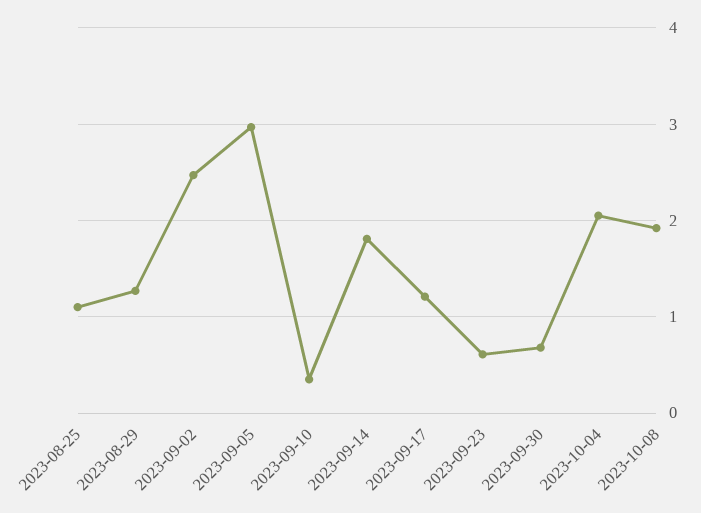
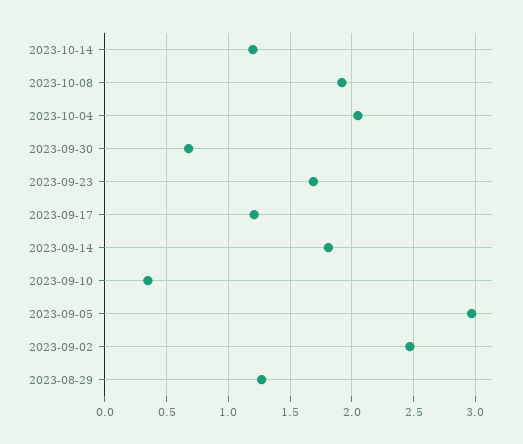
2023-08-25: 1.1 -> none
2023-09-23: 0.6 -> 1.7
2023-10-14: none -> 1.2

